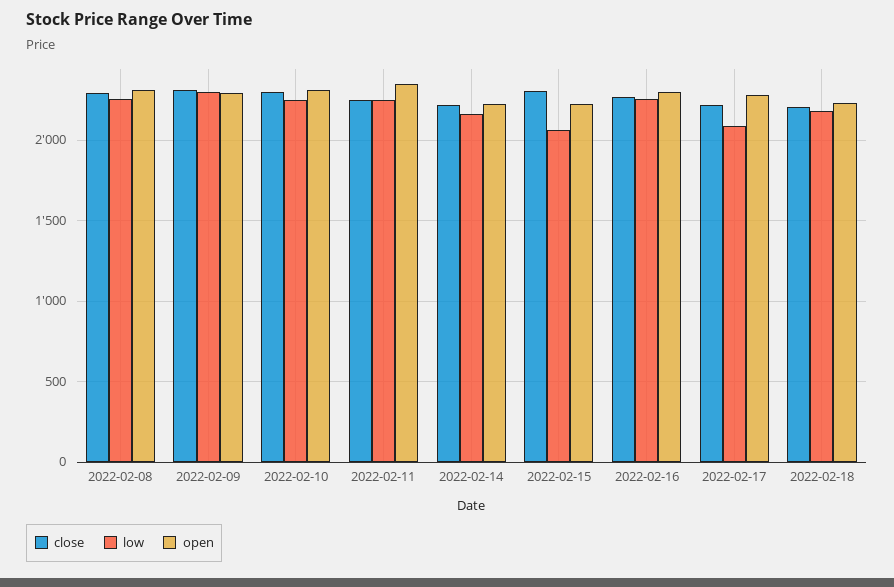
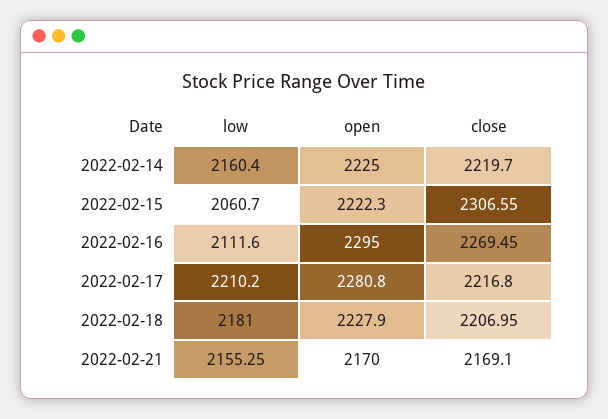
close, 2022-02-08: 2300 -> none
low, 2022-02-08: 2250 -> none
open, 2022-02-08: 2300 -> none
close, 2022-02-09: 2300 -> none
low, 2022-02-09: 2300 -> none
open, 2022-02-09: 2300 -> none
close, 2022-02-10: 2300 -> none
low, 2022-02-10: 2250 -> none
open, 2022-02-10: 2300 -> none
close, 2022-02-11: 2250 -> none
low, 2022-02-11: 2250 -> none
open, 2022-02-11: 2350 -> none
low, 2022-02-16: 2250 -> 2111.6
low, 2022-02-17: 2100 -> 2210.2
low, 2022-02-21: none -> 2155.25
open, 2022-02-21: none -> 2170
close, 2022-02-21: none -> 2169.1

